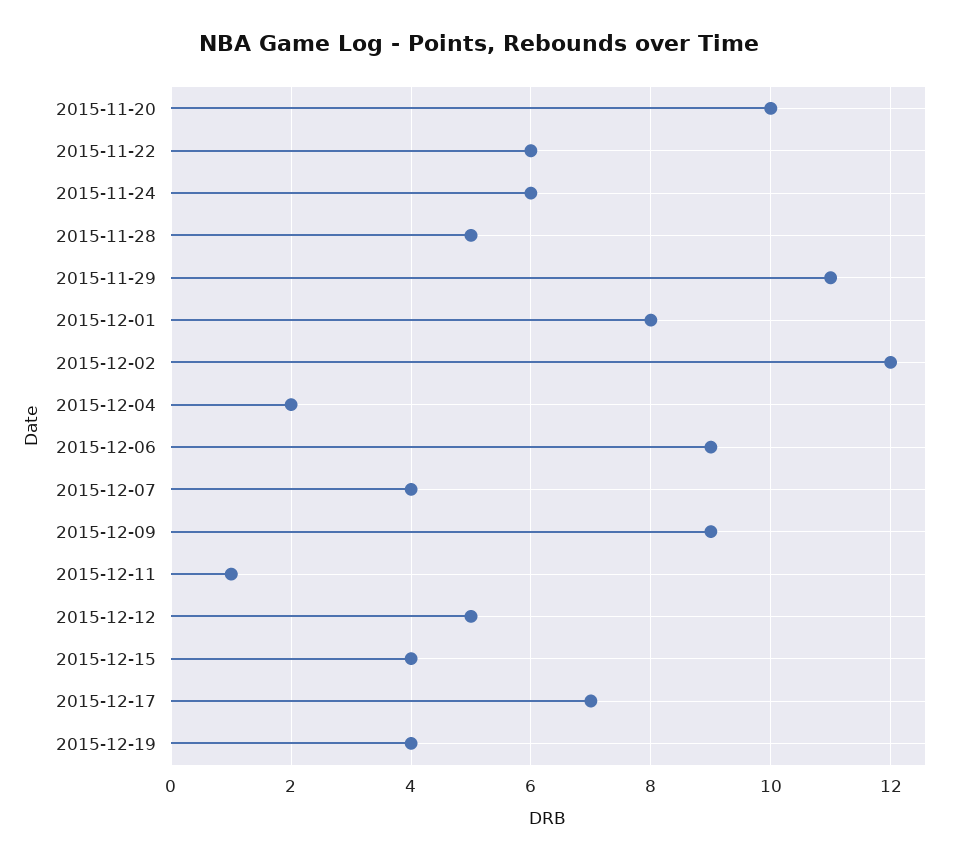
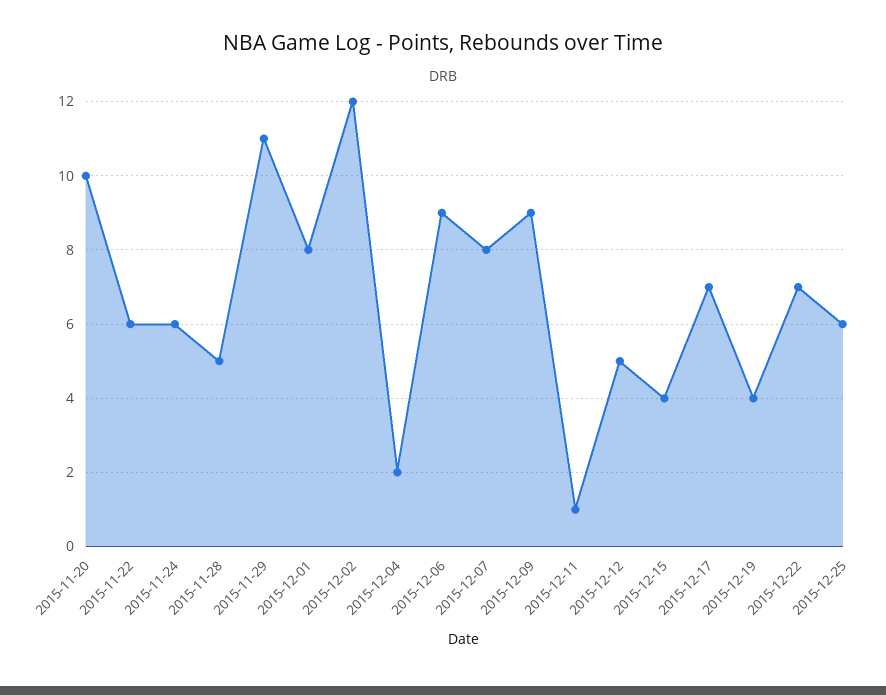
2015-12-07: 4 -> 8
2015-12-22: none -> 7
2015-12-25: none -> 6

